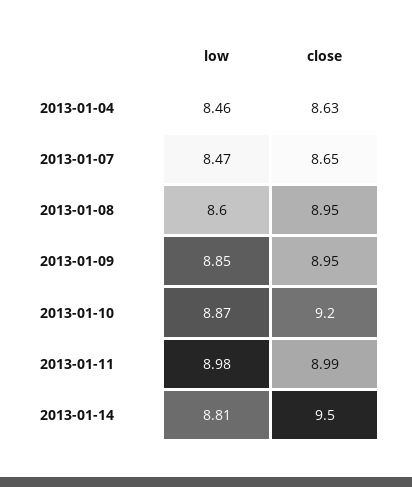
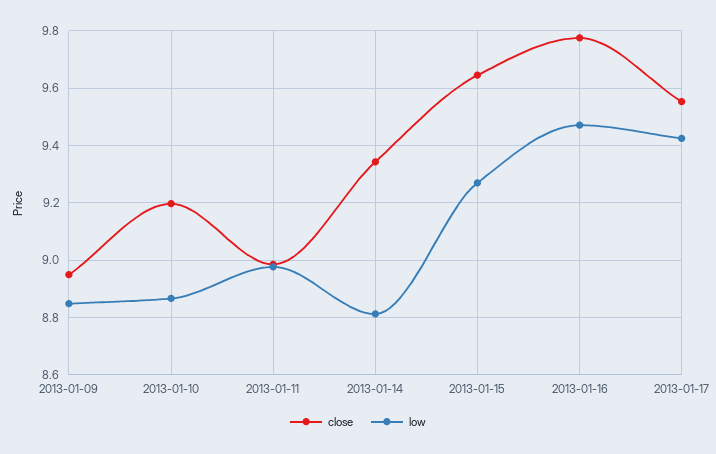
low, 2013-01-04: 8.46 -> none
close, 2013-01-04: 8.63 -> none
low, 2013-01-07: 8.47 -> none
close, 2013-01-07: 8.65 -> none
low, 2013-01-08: 8.6 -> none
close, 2013-01-08: 8.95 -> none
close, 2013-01-14: 9.5 -> 9.35
close, 2013-01-15: none -> 9.65
low, 2013-01-15: none -> 9.275
close, 2013-01-16: none -> 9.775
low, 2013-01-16: none -> 9.475
close, 2013-01-17: none -> 9.55
low, 2013-01-17: none -> 9.425

